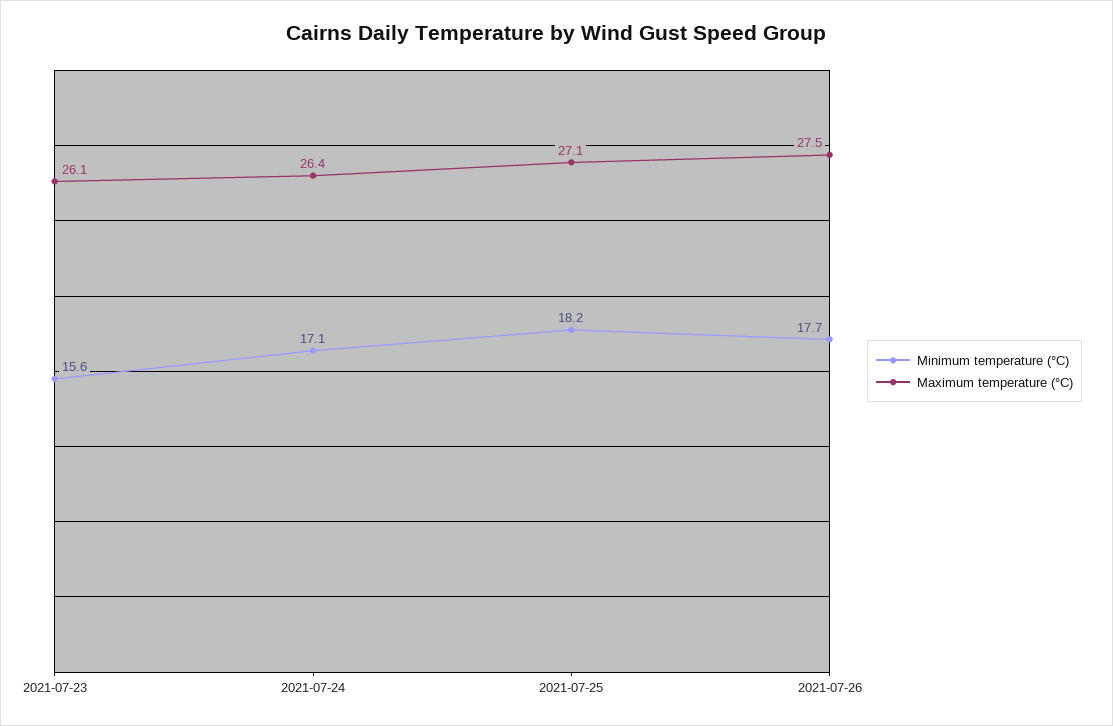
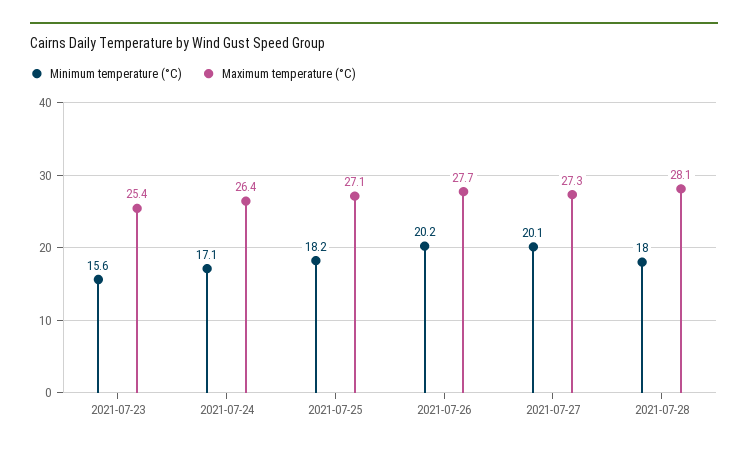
Maximum temperature (°C), 2021-07-23: 26.1 -> 25.4
Minimum temperature (°C), 2021-07-26: 17.7 -> 20.2
Maximum temperature (°C), 2021-07-26: 27.5 -> 27.7
Minimum temperature (°C), 2021-07-27: none -> 20.1
Maximum temperature (°C), 2021-07-27: none -> 27.3
Minimum temperature (°C), 2021-07-28: none -> 18
Maximum temperature (°C), 2021-07-28: none -> 28.1

